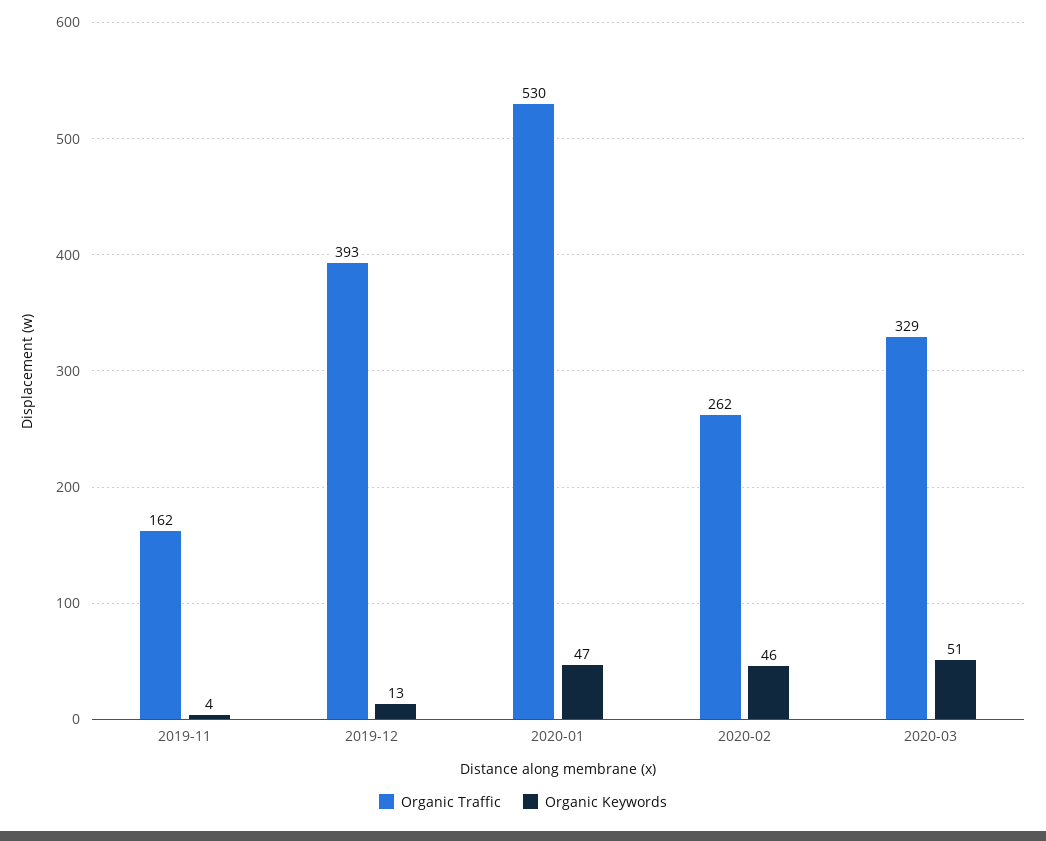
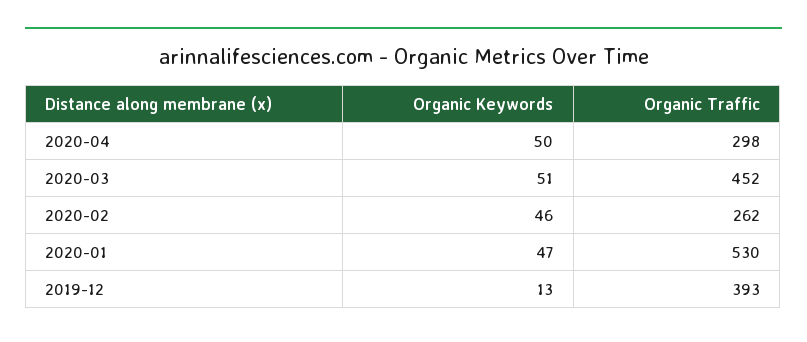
Organic Traffic, 2019-11: 162 -> none
Organic Keywords, 2019-11: 4 -> none
Organic Traffic, 2020-03: 329 -> 452
Organic Keywords, 2020-04: none -> 50
Organic Traffic, 2020-04: none -> 298

